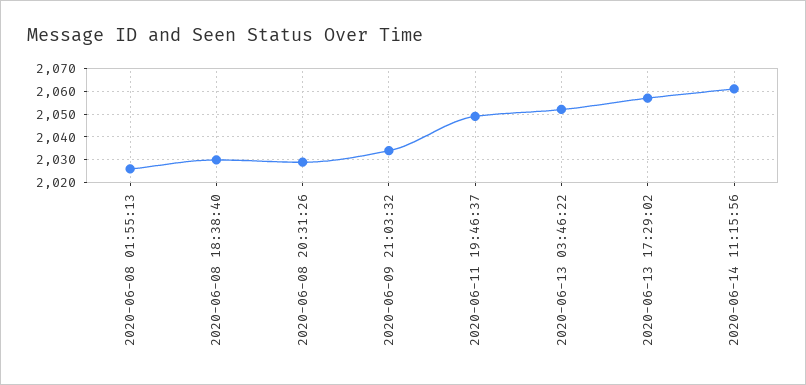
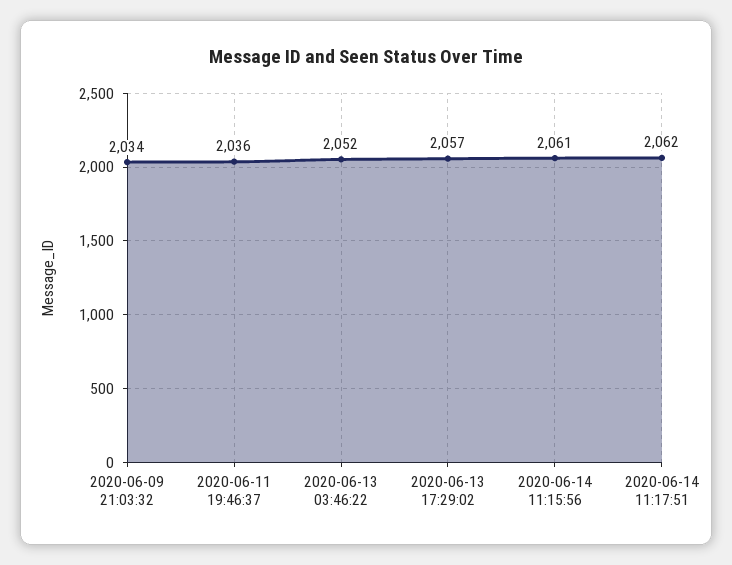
2020-06-08 01:55:13: 2025 -> none
2020-06-08 18:38:40: 2030 -> none
2020-06-08 20:31:26: 2030 -> none
2020-06-11 19:46:37: 2050 -> 2036
2020-06-14 11:17:51: none -> 2062

